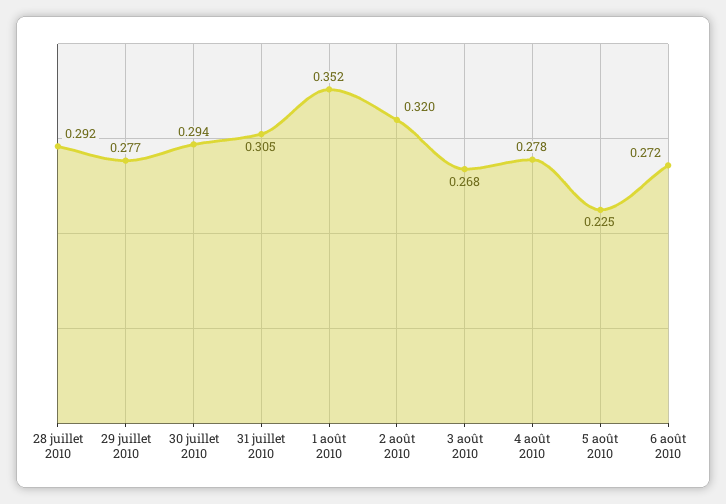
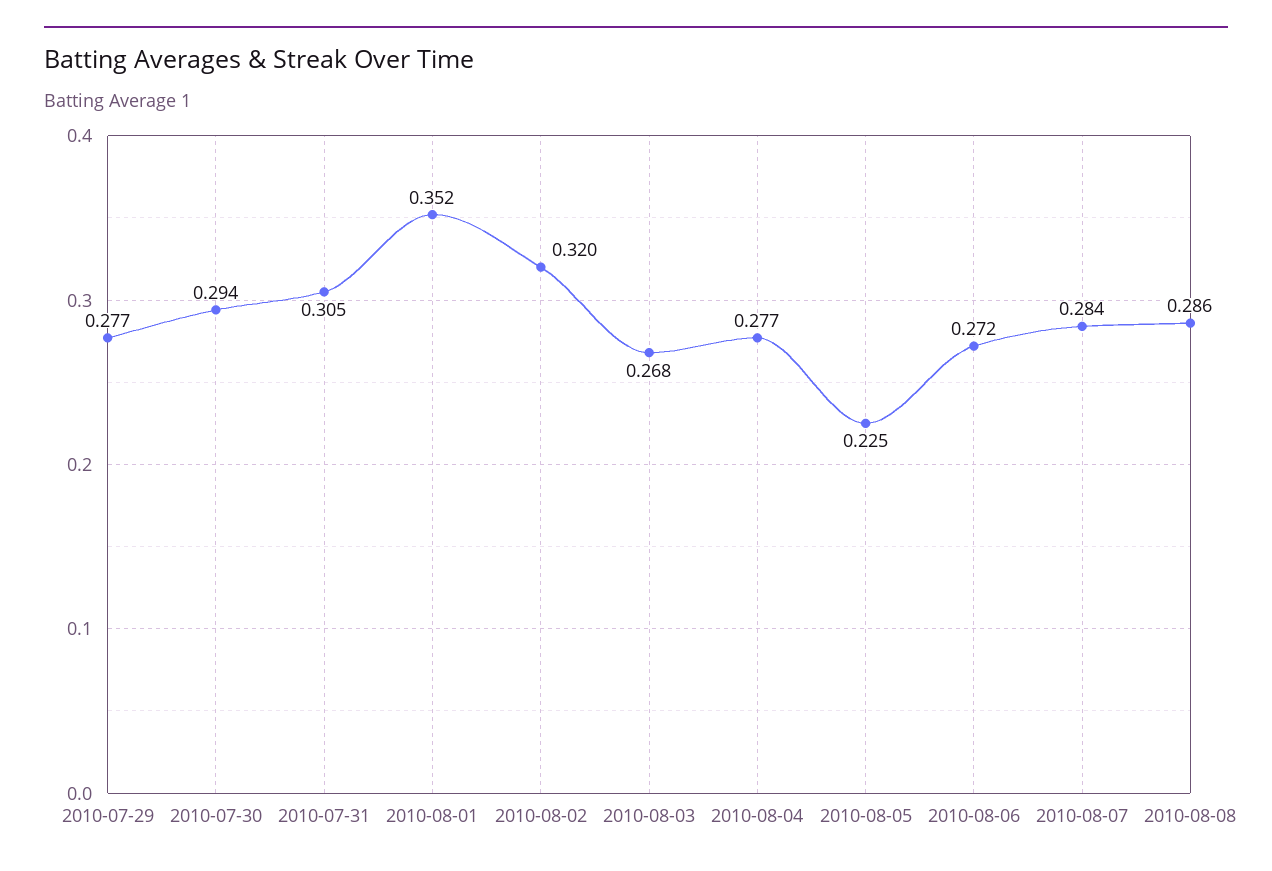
28 juillet 2010: 0.292 -> none
4 août 2010: 0.278 -> 0.277
2010-08-07: none -> 0.284
2010-08-08: none -> 0.286

